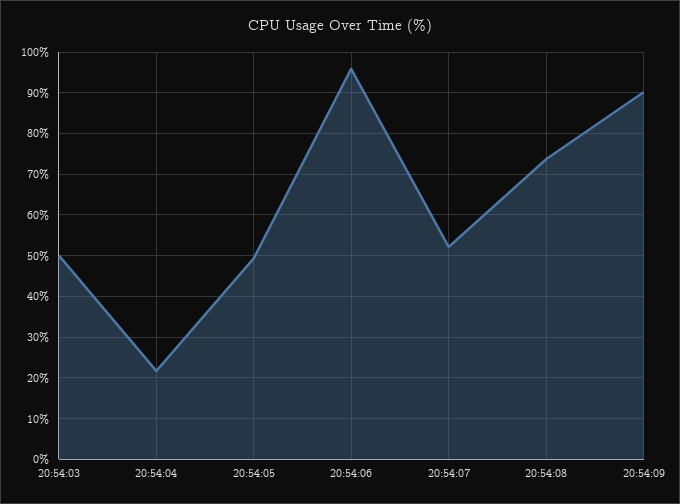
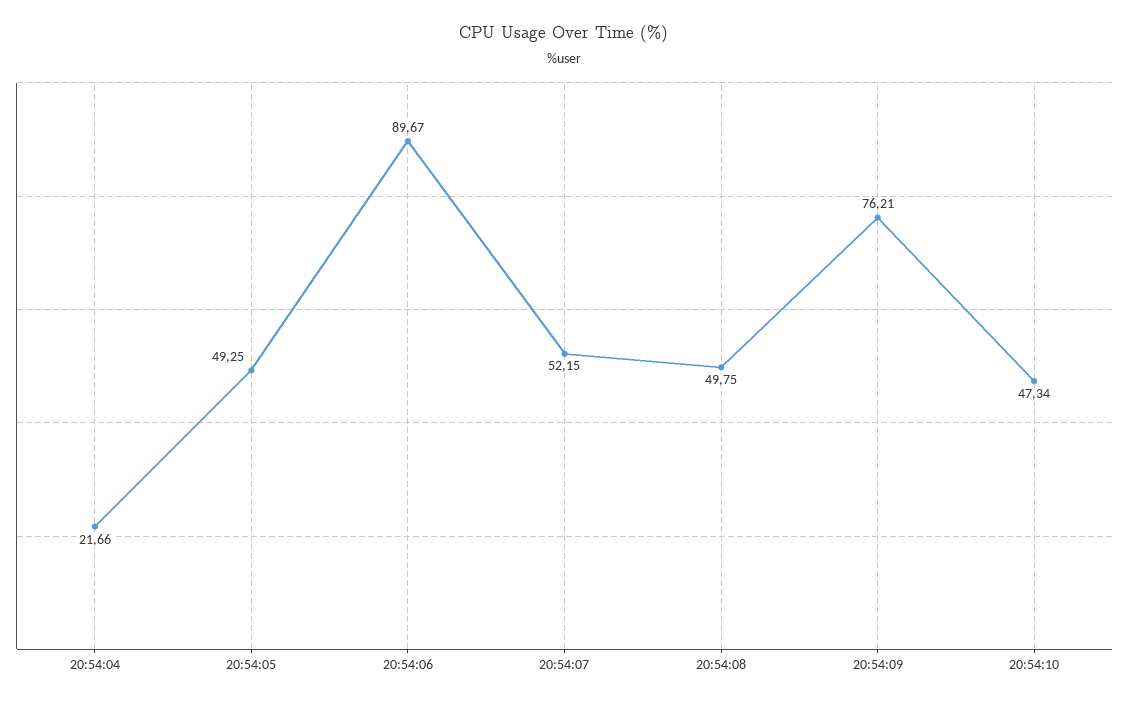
20:54:03: 50 -> none
20:54:06: 96 -> 89.67
20:54:08: 74 -> 49.75
20:54:09: 90 -> 76.21
20:54:10: none -> 47.34

